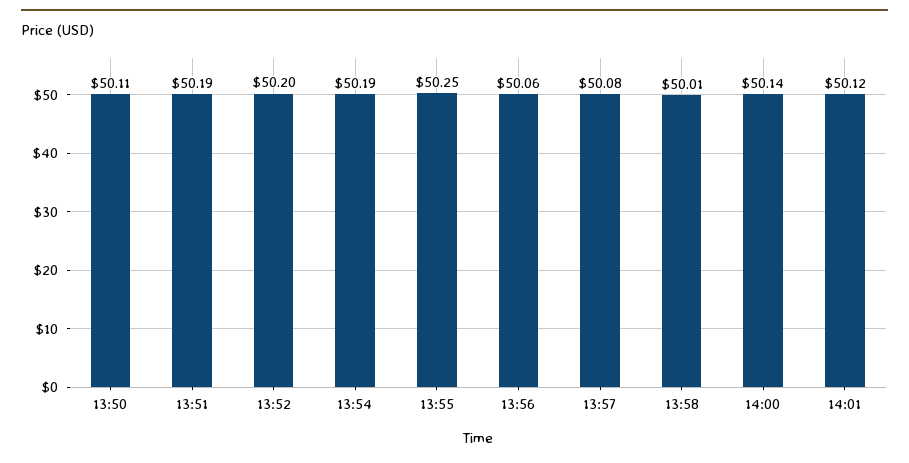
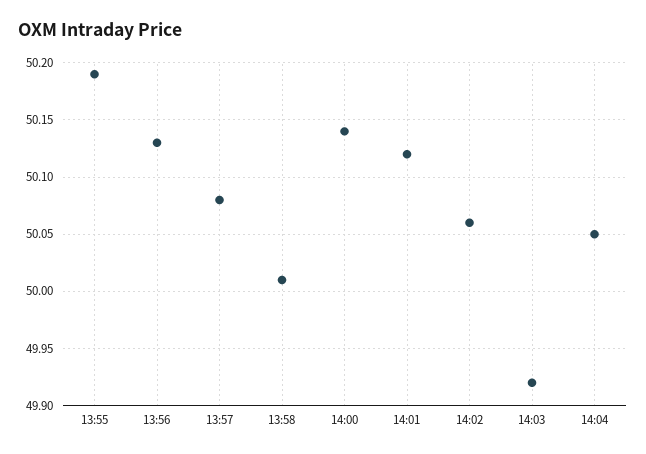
13:50: 50.11 -> none
13:51: 50.19 -> none
13:52: 50.2 -> none
13:54: 50.19 -> none
13:55: 50.25 -> 50.19
13:56: 50.06 -> 50.13
14:02: none -> 50.06
14:03: none -> 49.92
14:04: none -> 50.05

